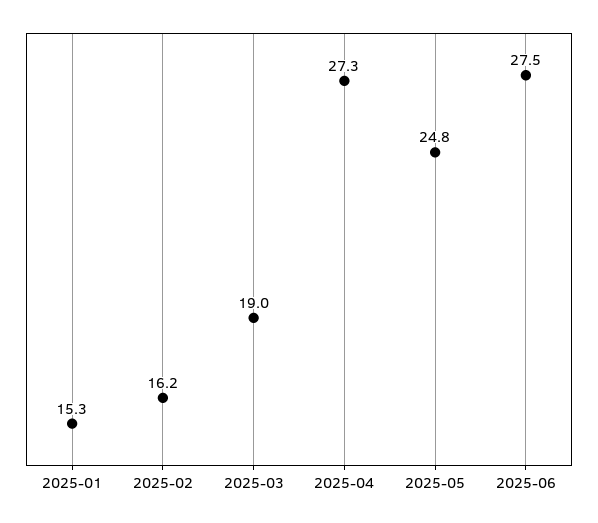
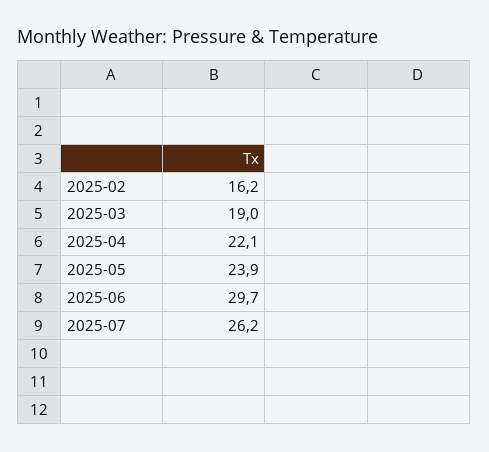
2025-01: 15.3 -> none
2025-04: 27.3 -> 22.1
2025-05: 24.8 -> 23.9
2025-06: 27.5 -> 29.7
2025-07: none -> 26.2

